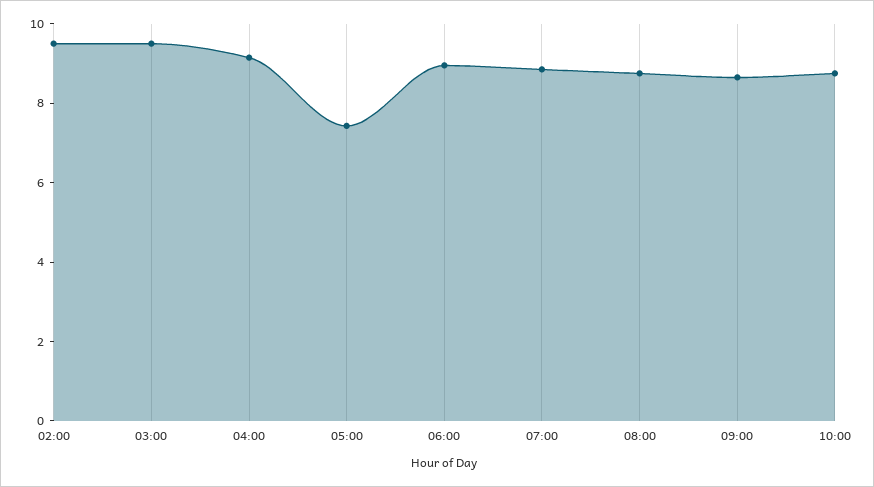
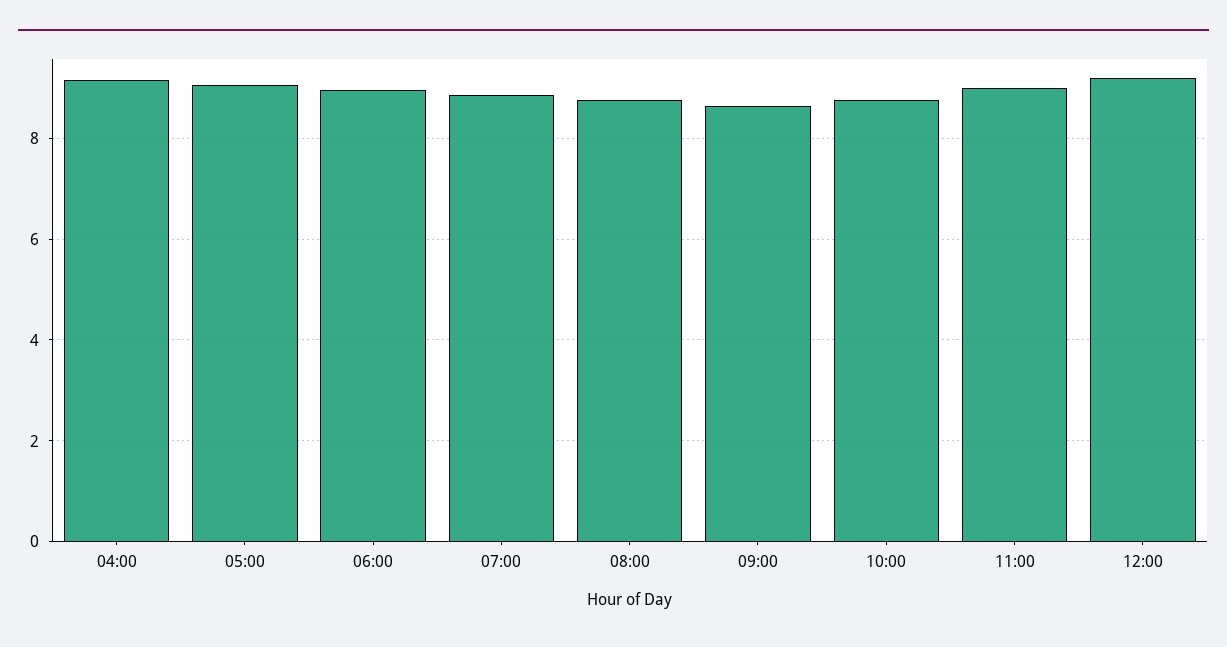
02:00: 9.5 -> none
03:00: 9.5 -> none
05:00: 7.5 -> 9
11:00: none -> 9
12:00: none -> 9.2

